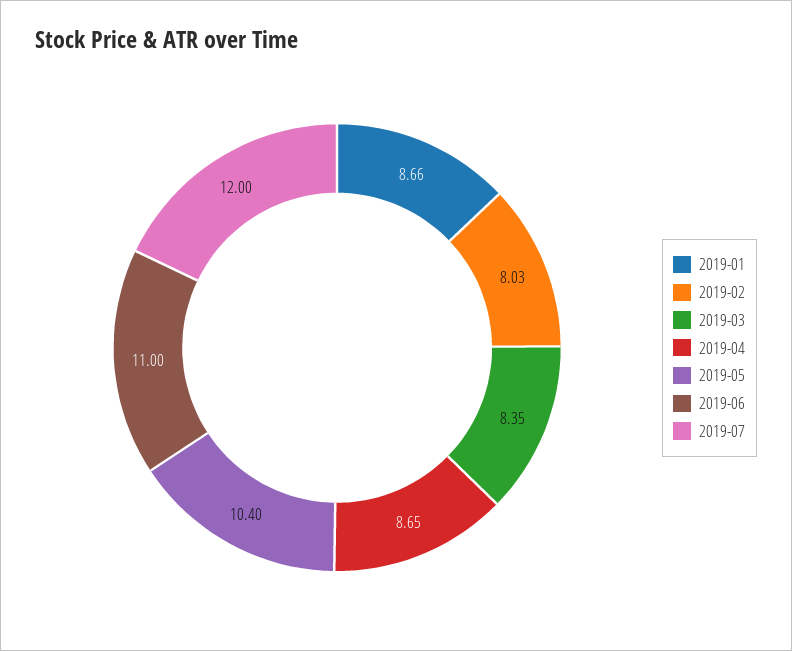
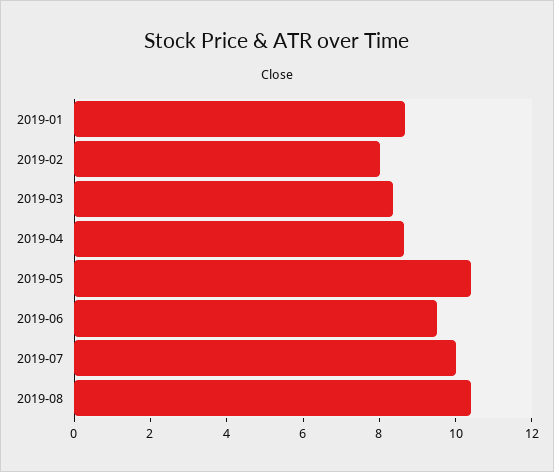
2019-06: 11 -> 9.5
2019-07: 12 -> 10
2019-08: none -> 10.5

